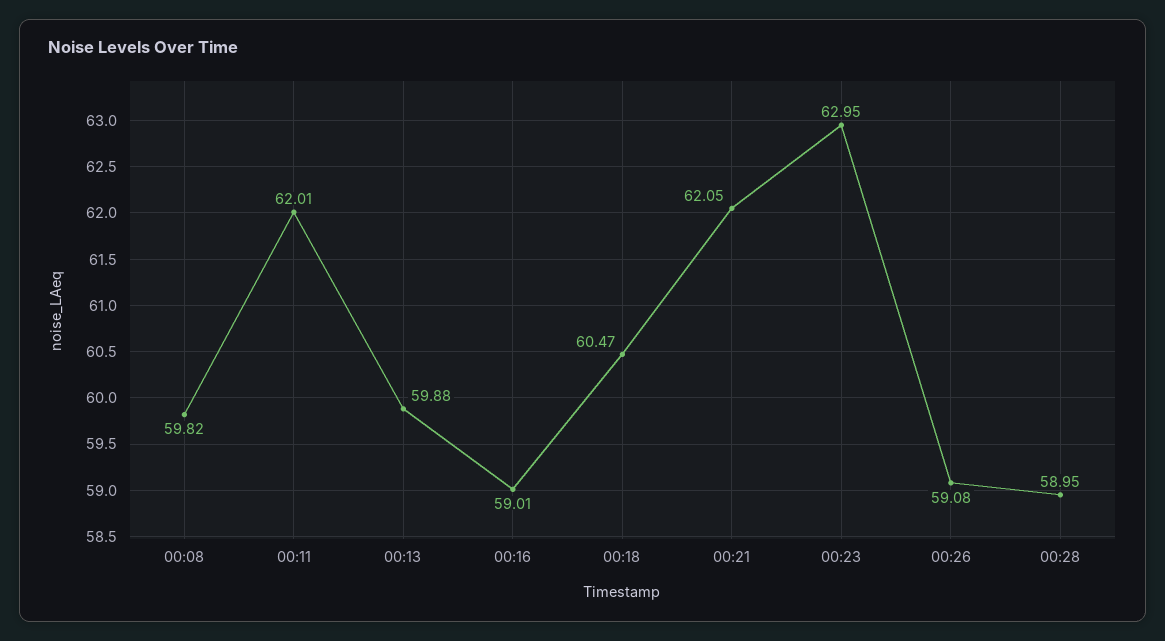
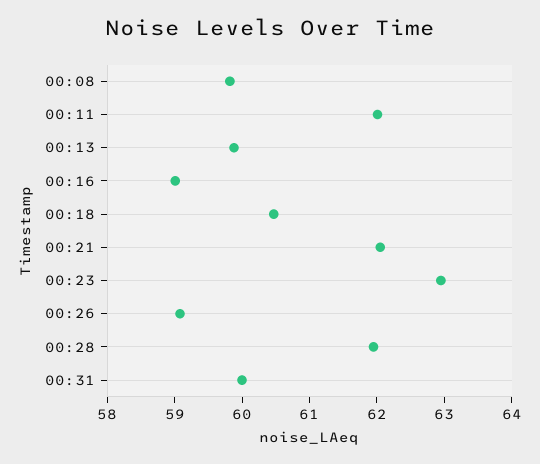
00:28: 58.95 -> 62
00:31: none -> 60

